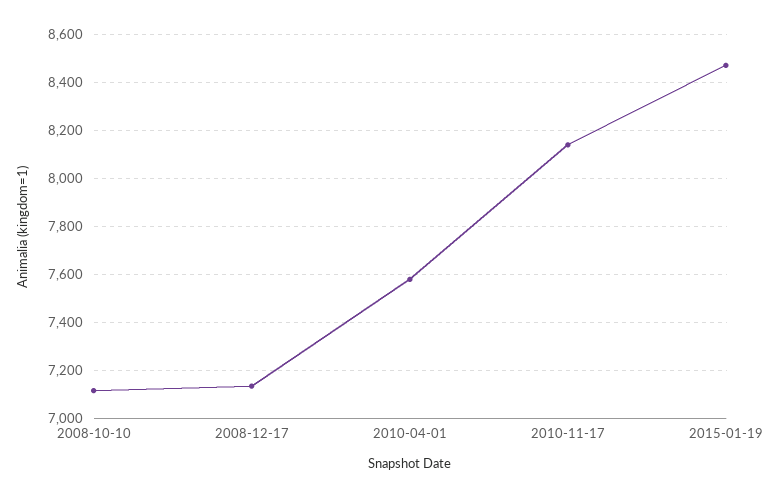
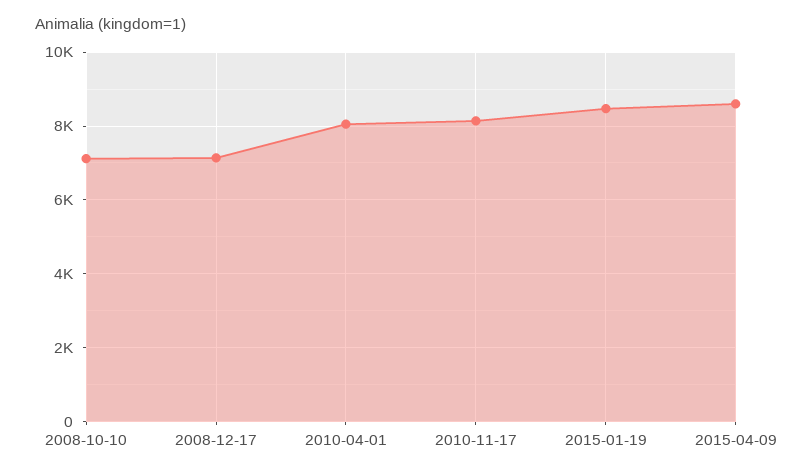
2010-04-01: 7575 -> 8000
2015-04-09: none -> 8600

